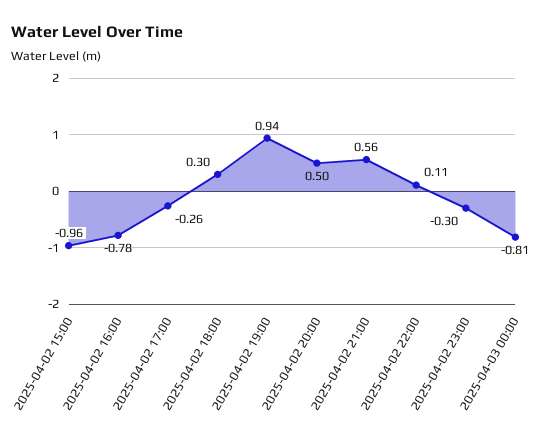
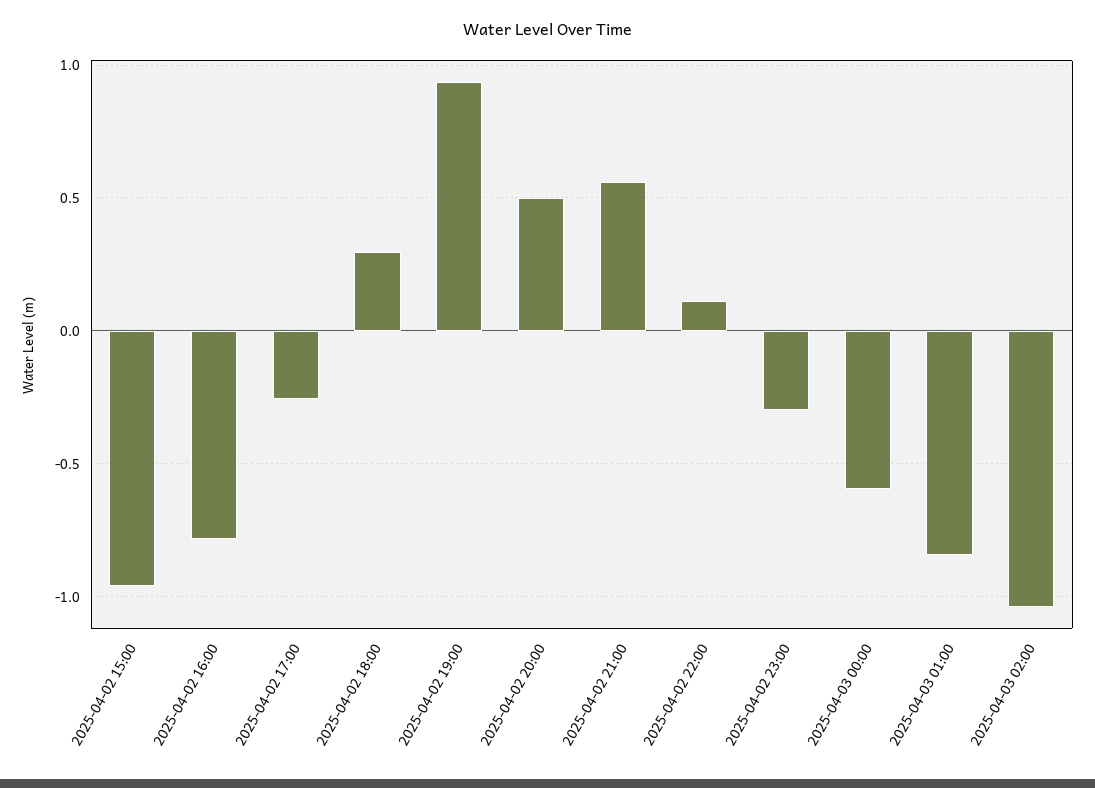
2025-04-03 00:00: -0.81 -> -0.6
2025-04-03 01:00: none -> -0.85
2025-04-03 02:00: none -> -1.05

